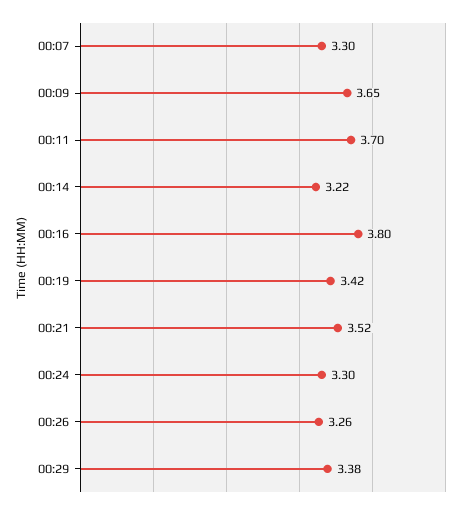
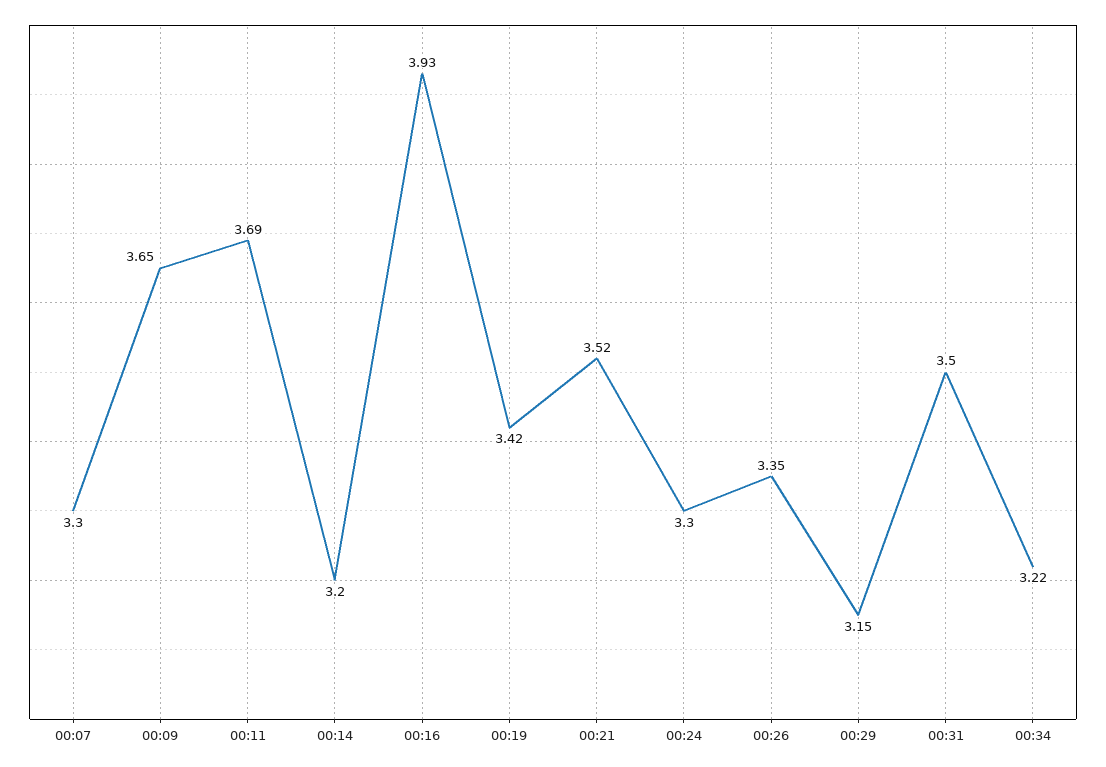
00:11: 3.7 -> 3.69
00:14: 3.22 -> 3.2
00:16: 3.8 -> 3.93
00:26: 3.26 -> 3.35
00:29: 3.38 -> 3.15
00:31: none -> 3.5
00:34: none -> 3.22

